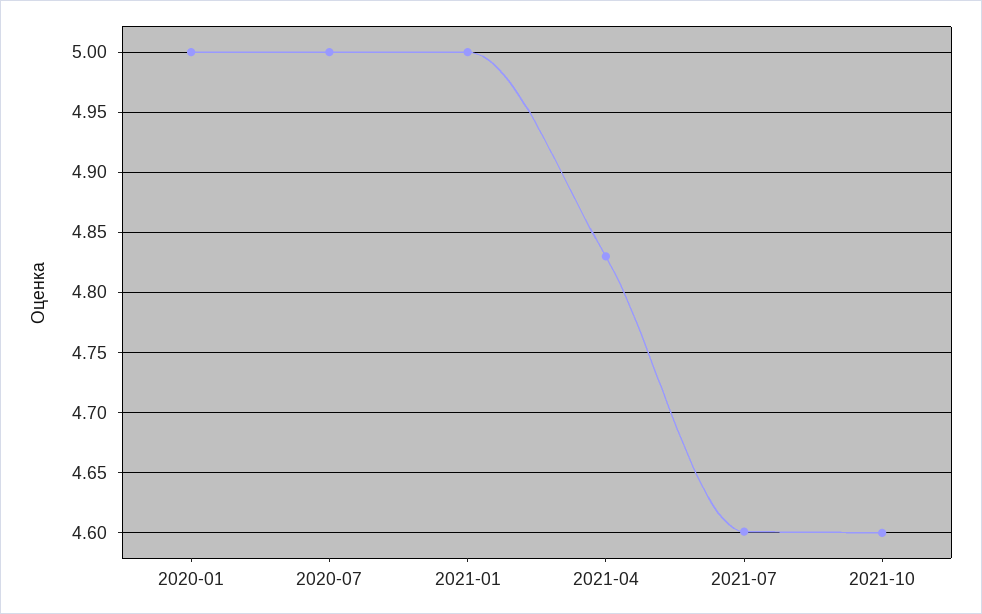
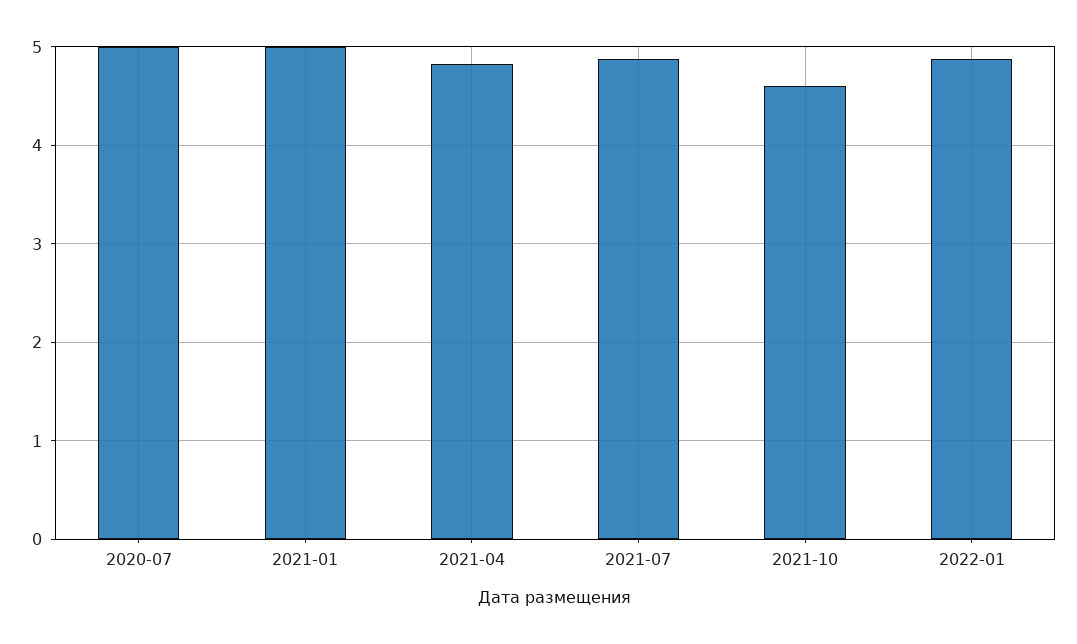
2020-01: 5 -> none
2021-07: 4.6 -> 4.9
2022-01: none -> 4.9

